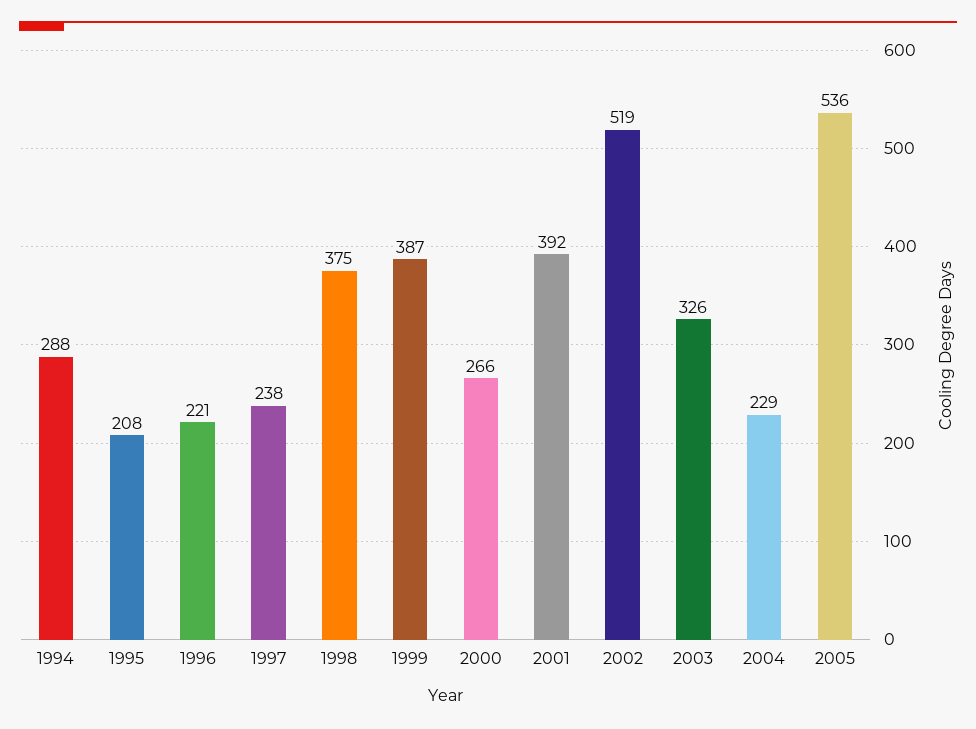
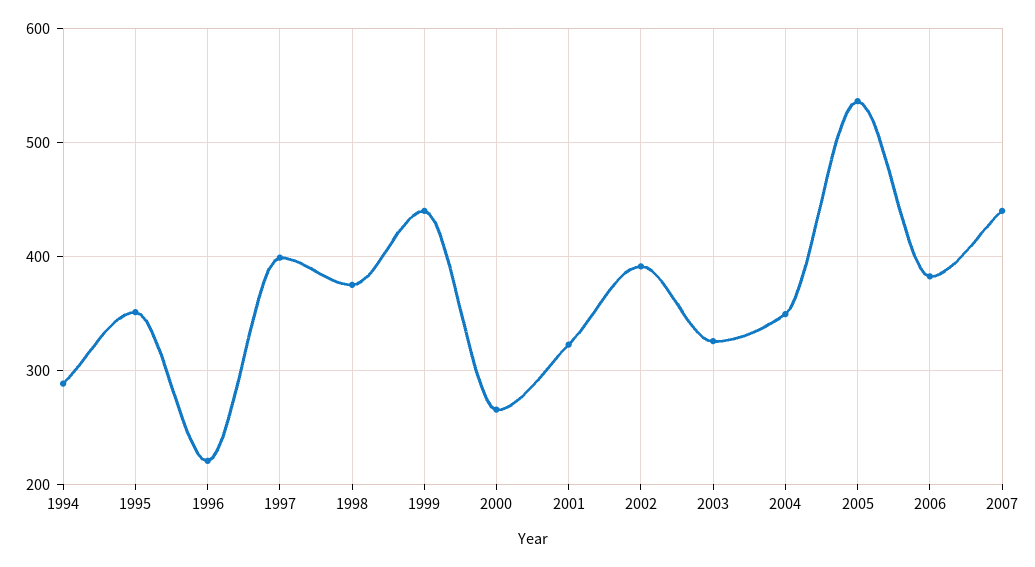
1995: 208 -> 350
1997: 238 -> 400
1999: 387 -> 440
2001: 392 -> 320
2002: 519 -> 390
2004: 229 -> 350
2006: none -> 380
2007: none -> 440

